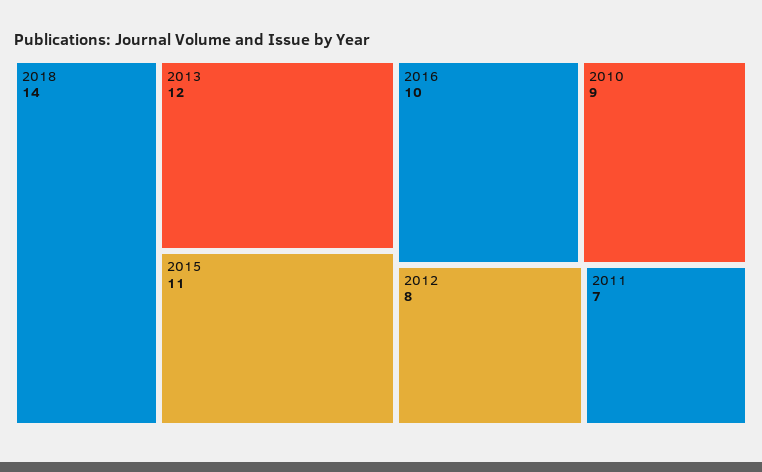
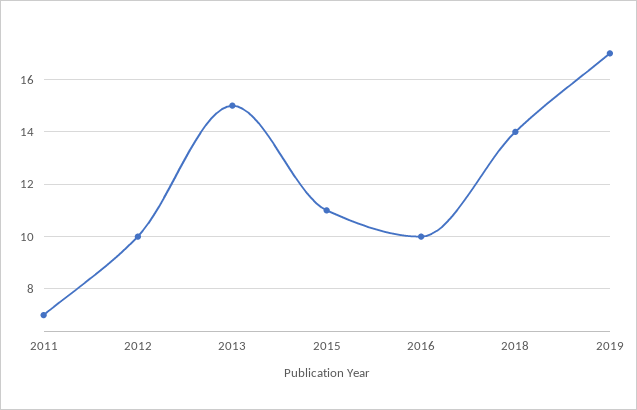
2013: 12 -> 15
2010: 9 -> none
2012: 8 -> 10
2019: none -> 17

